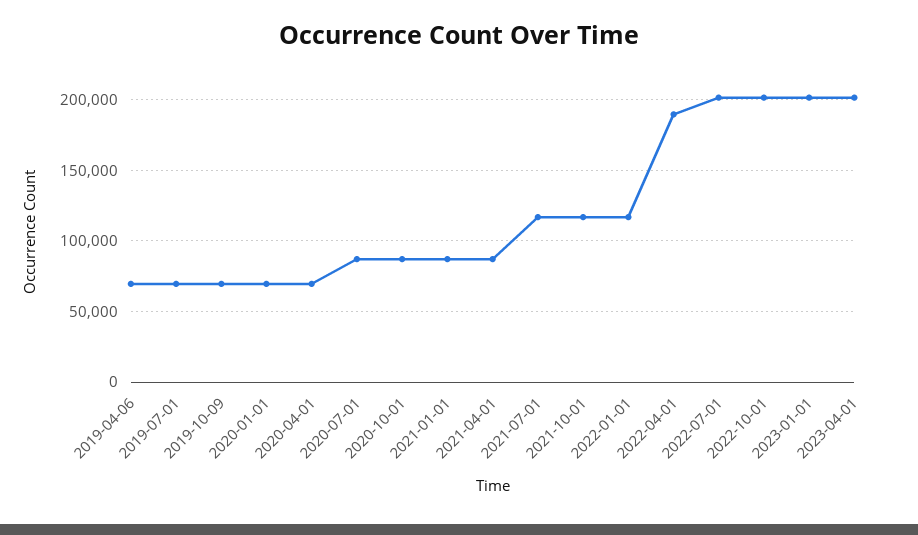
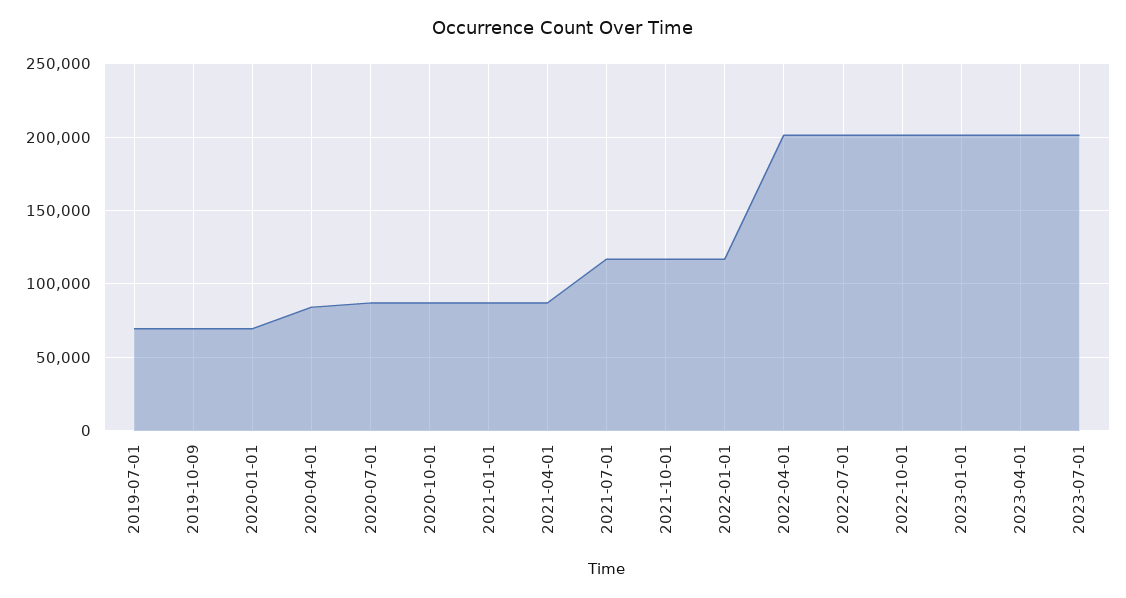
2019-04-06: 70000 -> none
2020-04-01: 70000 -> 85000
2022-04-01: 190000 -> 200000
2023-07-01: none -> 200000

